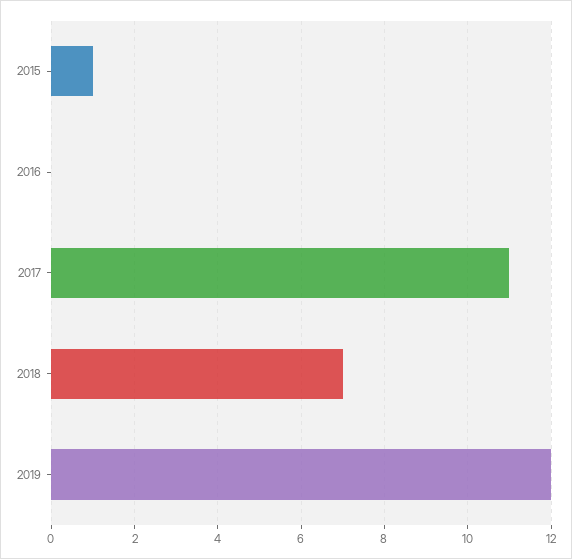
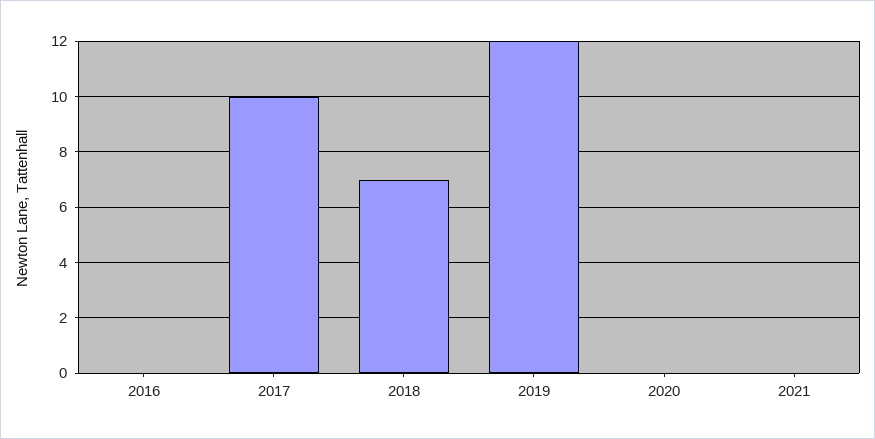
2015: 1 -> none
2017: 11 -> 10
2020: none -> 0
2021: none -> 0

